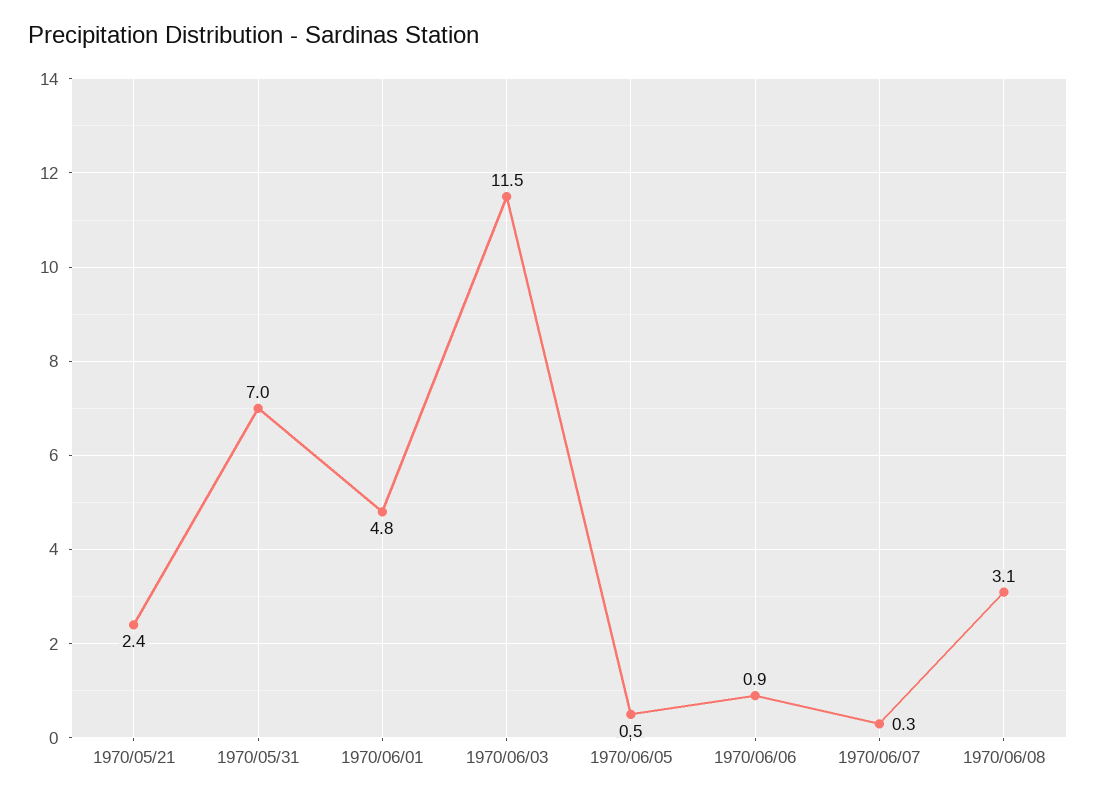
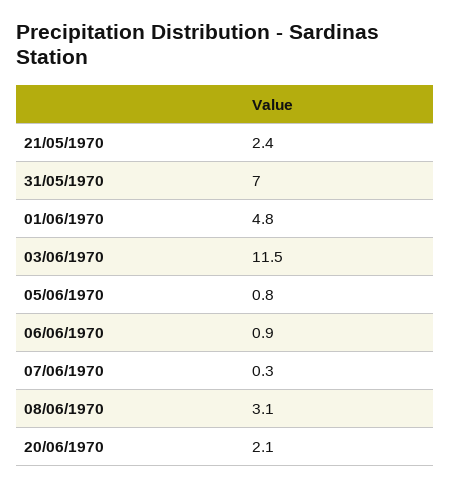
1970/06/05: 0.5 -> 0.8
20/06/1970: none -> 2.1

